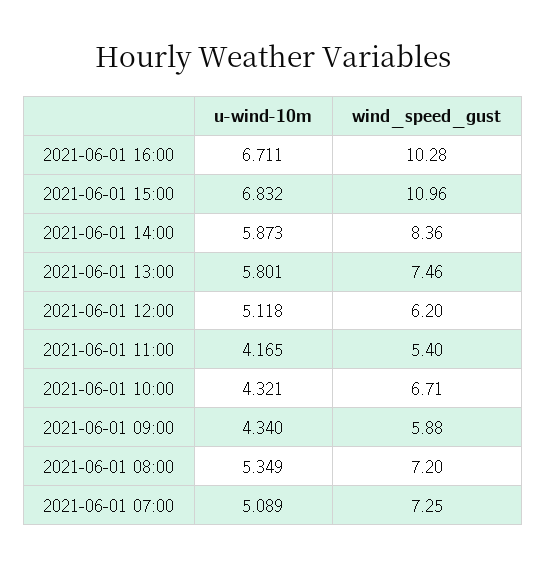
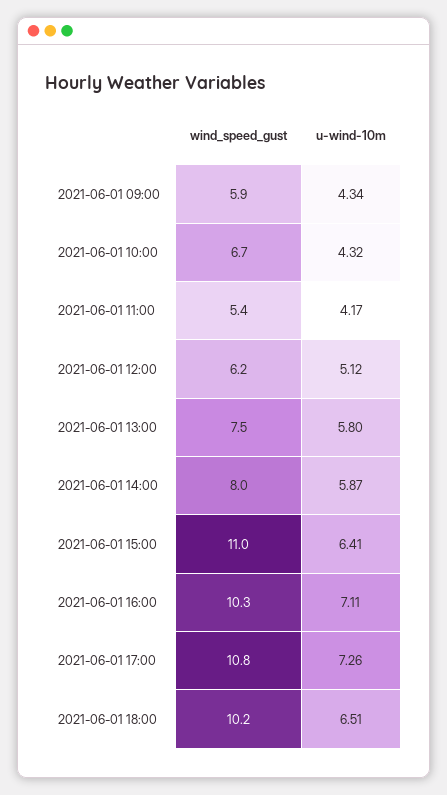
u-wind-10m, 2021-06-01 16:00: 6.711 -> 7.11
u-wind-10m, 2021-06-01 15:00: 6.832 -> 6.41
wind_speed_gust, 2021-06-01 14:00: 8.36 -> 8
u-wind-10m, 2021-06-01 08:00: 5.349 -> none
wind_speed_gust, 2021-06-01 08:00: 7.2 -> none
u-wind-10m, 2021-06-01 07:00: 5.089 -> none
wind_speed_gust, 2021-06-01 07:00: 7.25 -> none
wind_speed_gust, 2021-06-01 17:00: none -> 10.8
u-wind-10m, 2021-06-01 17:00: none -> 7.26
wind_speed_gust, 2021-06-01 18:00: none -> 10.2
u-wind-10m, 2021-06-01 18:00: none -> 6.51

